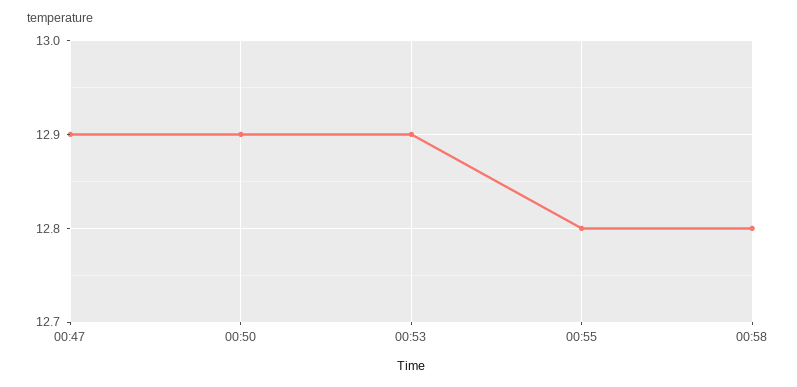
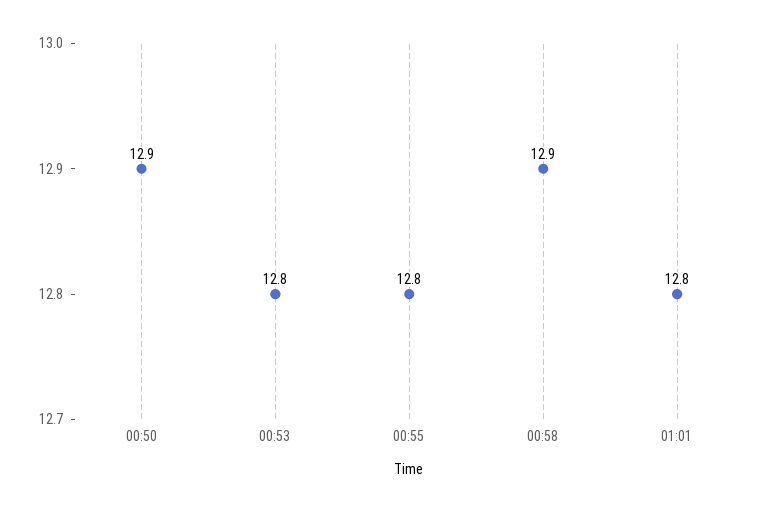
00:47: 12.9 -> none
00:53: 12.9 -> 12.8
00:58: 12.8 -> 12.9
01:01: none -> 12.8

